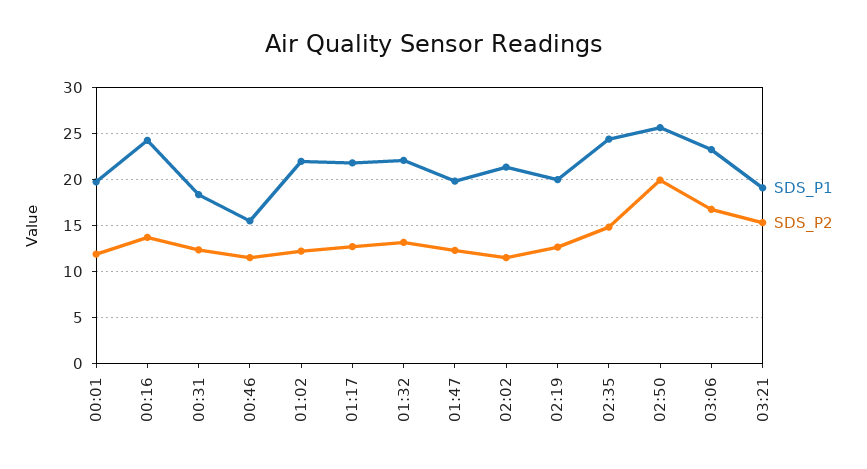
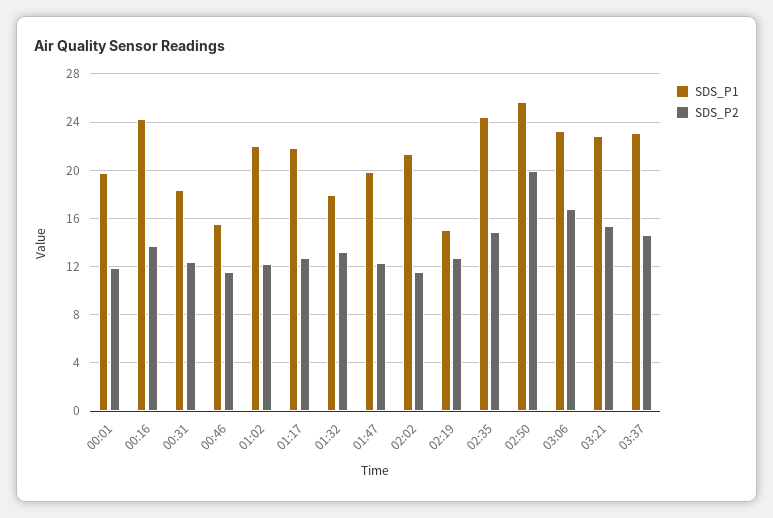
SDS_P1, 01:32: 22 -> 18
SDS_P1, 02:19: 20 -> 15
SDS_P1, 03:21: 19 -> 23
SDS_P1, 03:37: none -> 23
SDS_P2, 03:37: none -> 14.5

